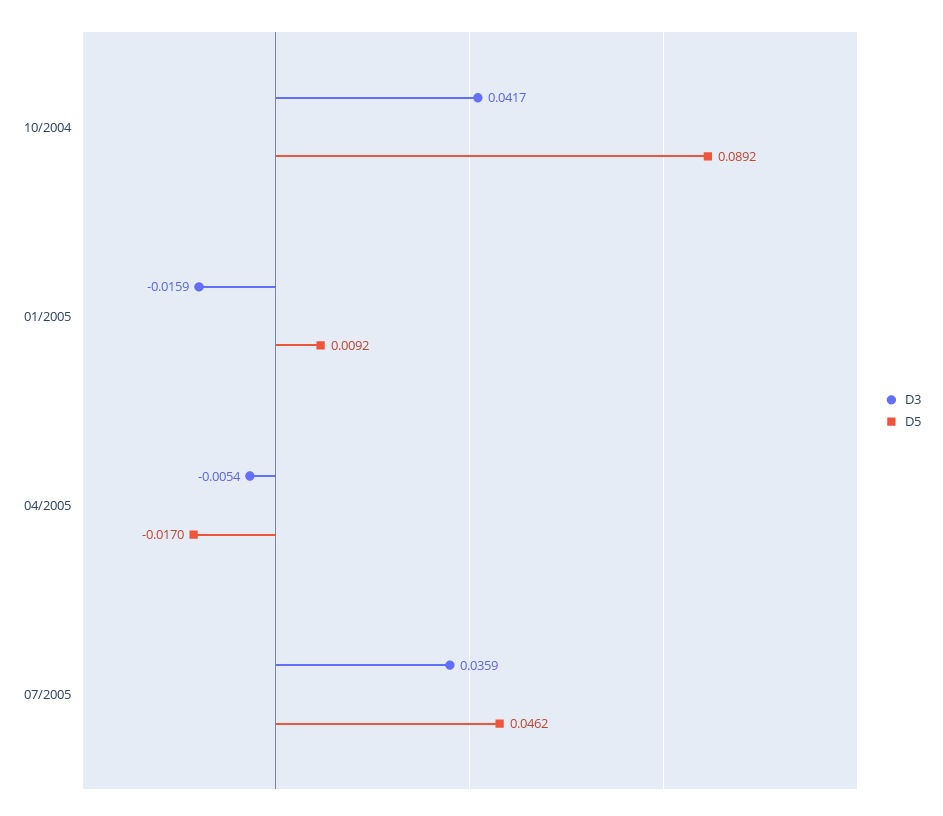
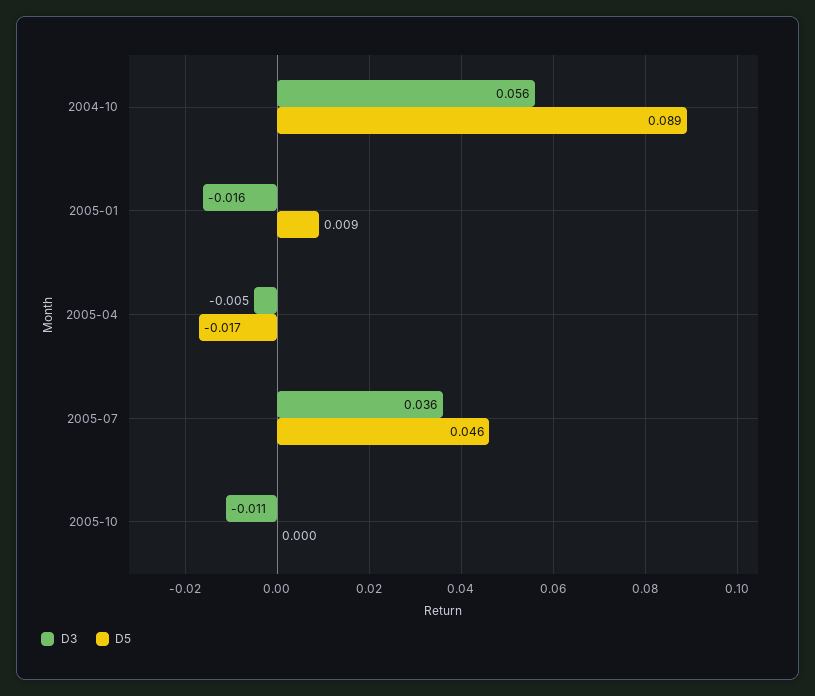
D3, 10/2004: 0.0417 -> 0.056
D3, 2005-10: none -> -0.011
D5, 2005-10: none -> 0

